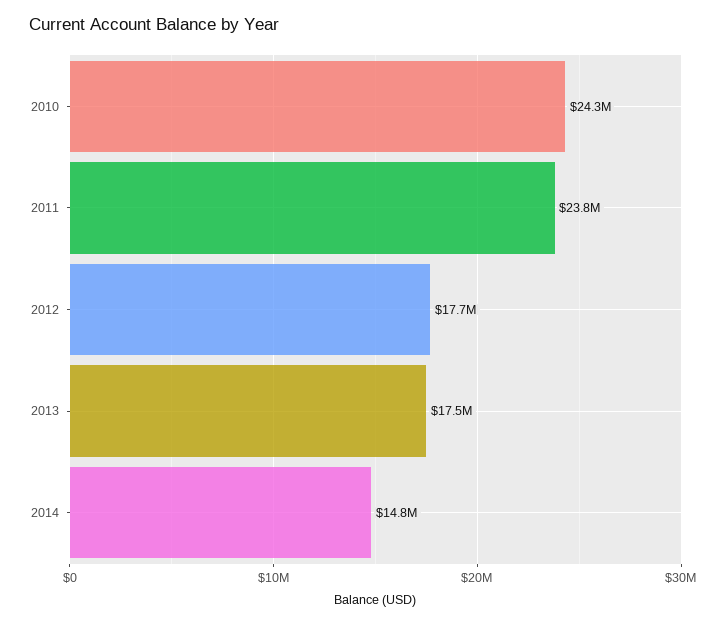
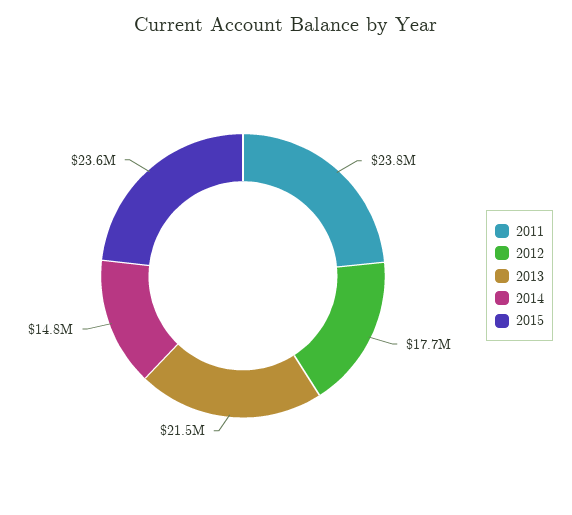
2010: 24300000 -> none
2013: 17500000 -> 21500000
2015: none -> 23600000

